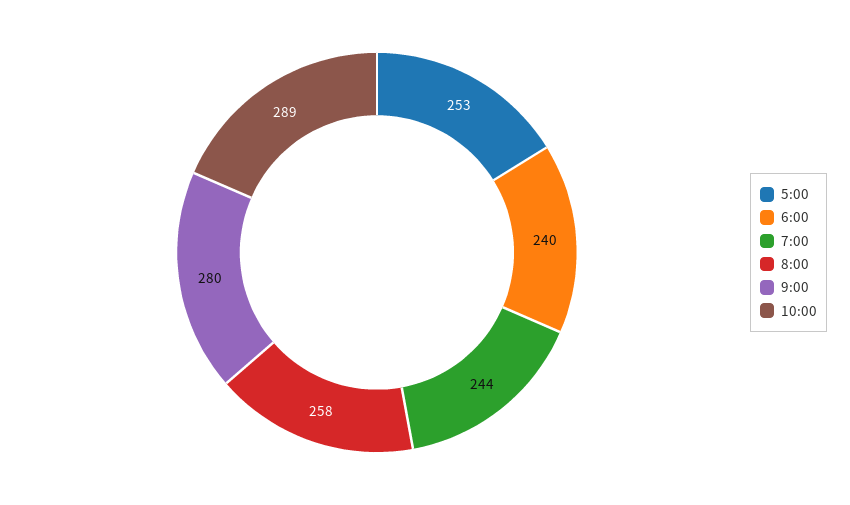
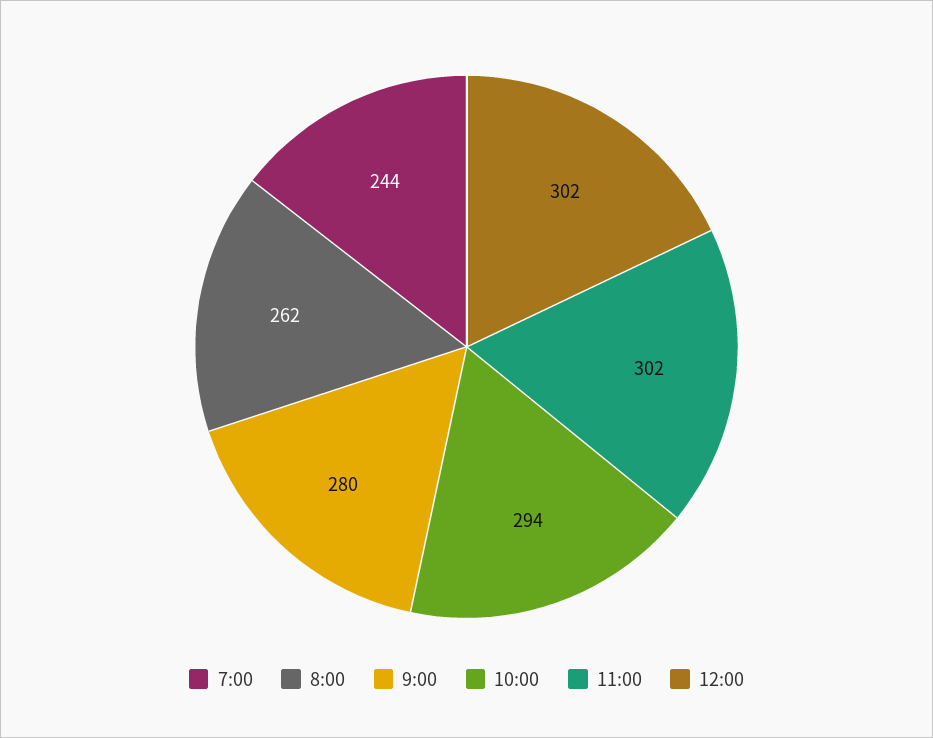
5:00: 253 -> none
6:00: 240 -> none
8:00: 258 -> 262
10:00: 289 -> 294
11:00: none -> 302
12:00: none -> 302

